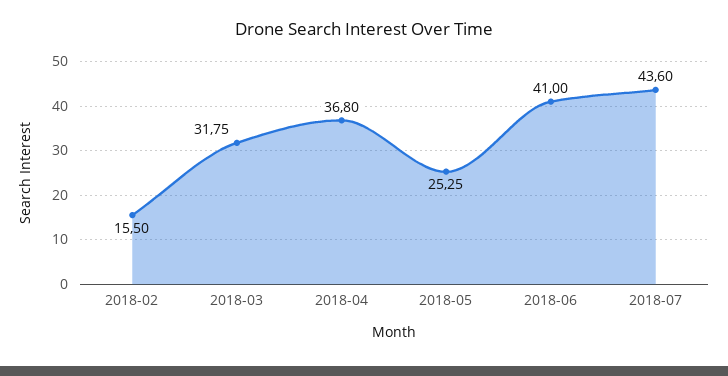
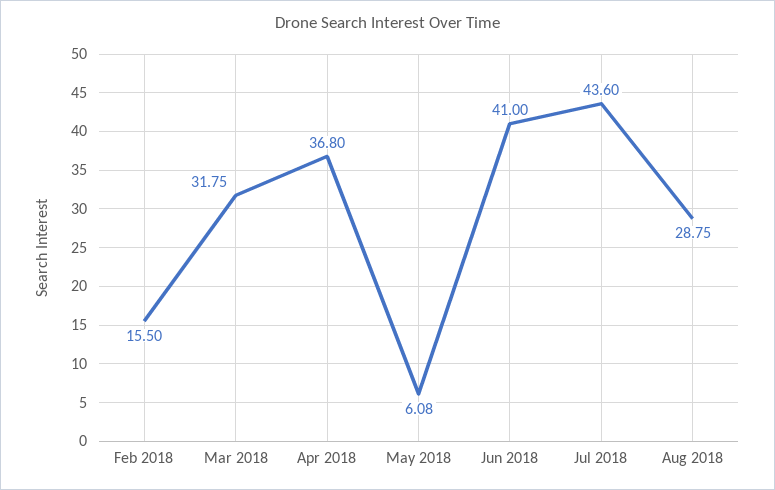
2018-05: 25.25 -> 6.08
Aug 2018: none -> 28.75

